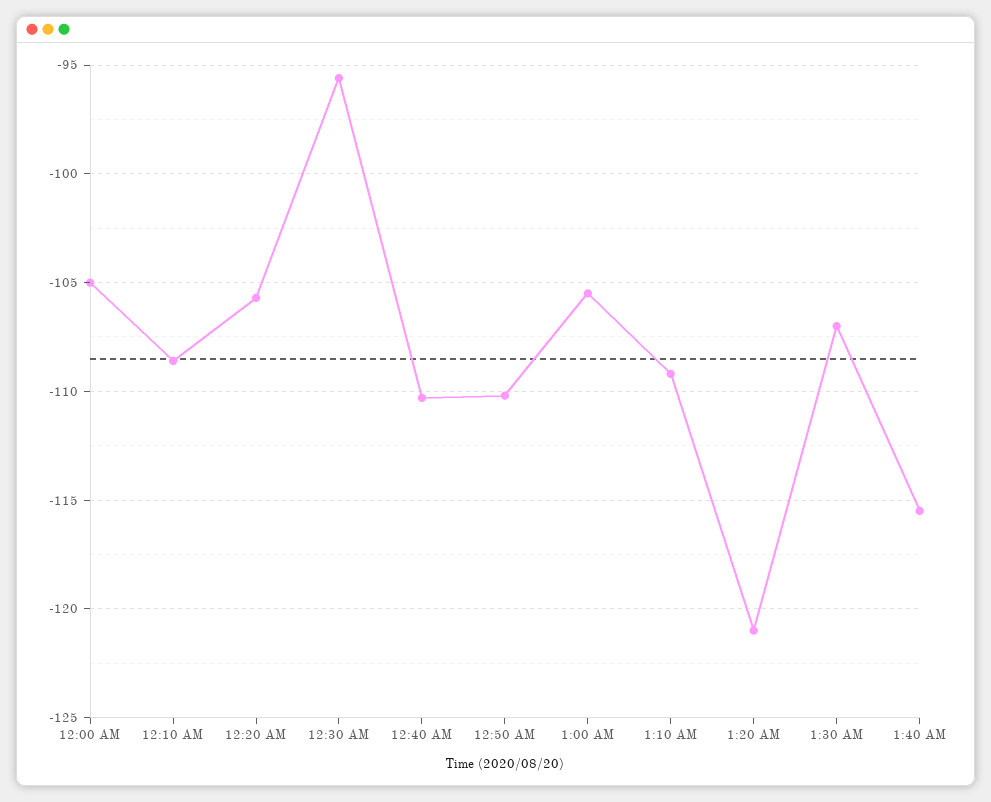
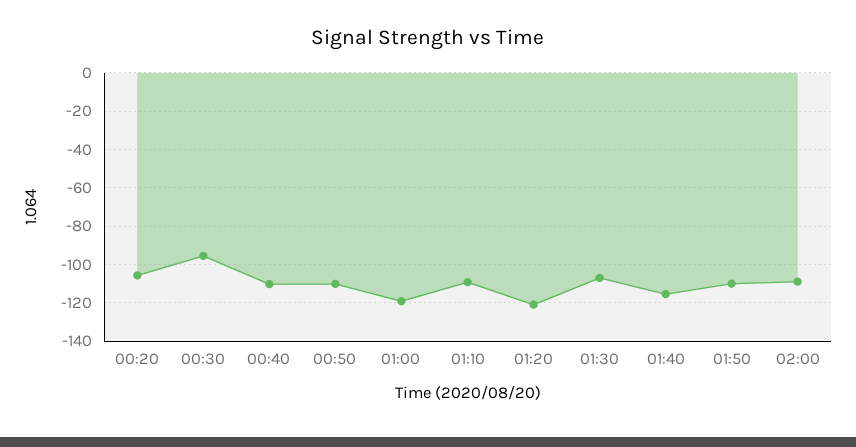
12:00 AM: -105 -> none
12:10 AM: -108.5 -> none
1:00 AM: -105.5 -> -120
01:50: none -> -110
02:00: none -> -110

